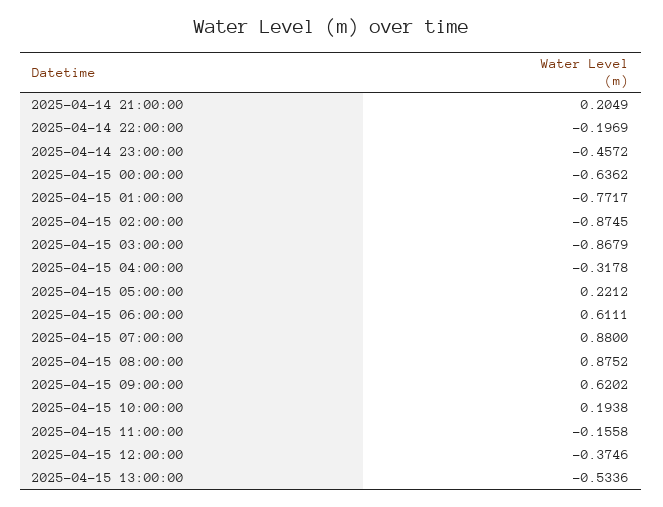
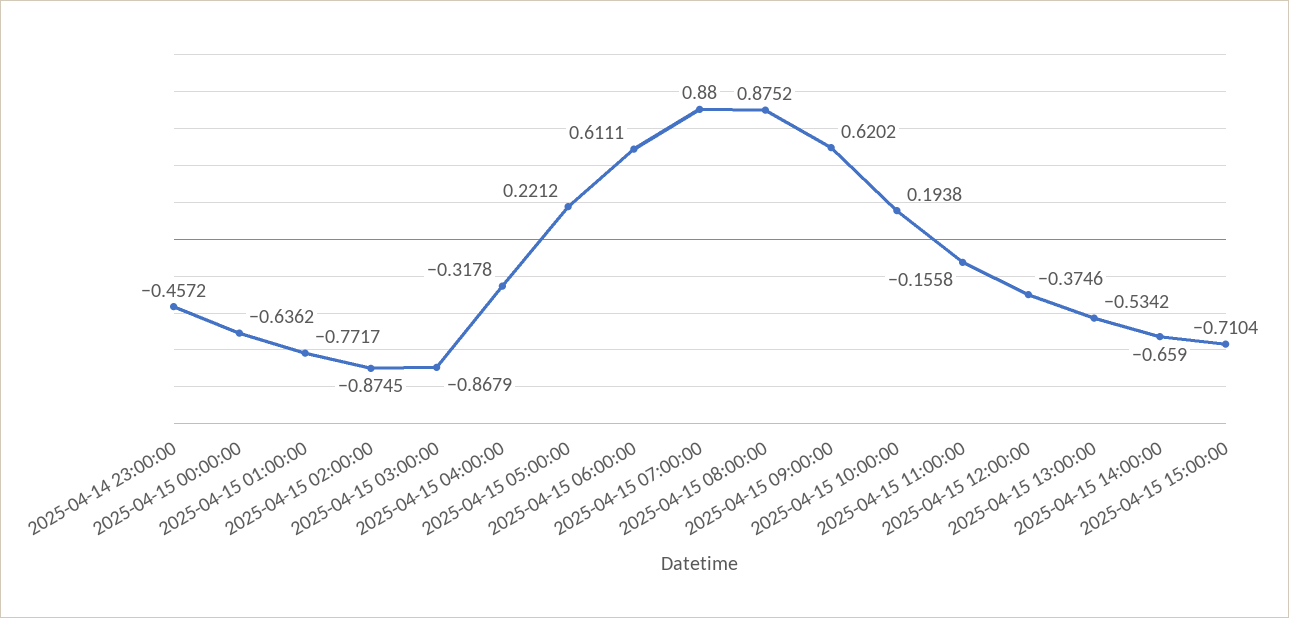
2025-04-14 21:00:00: 0.2049 -> none
2025-04-14 22:00:00: -0.1969 -> none
2025-04-15 13:00:00: -0.5336 -> -0.5342
2025-04-15 14:00:00: none -> -0.659
2025-04-15 15:00:00: none -> -0.7104

